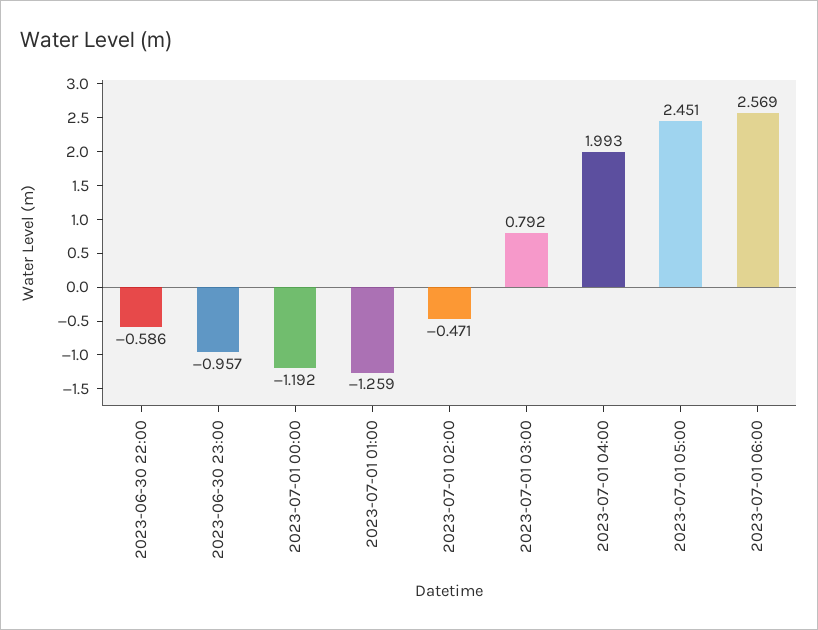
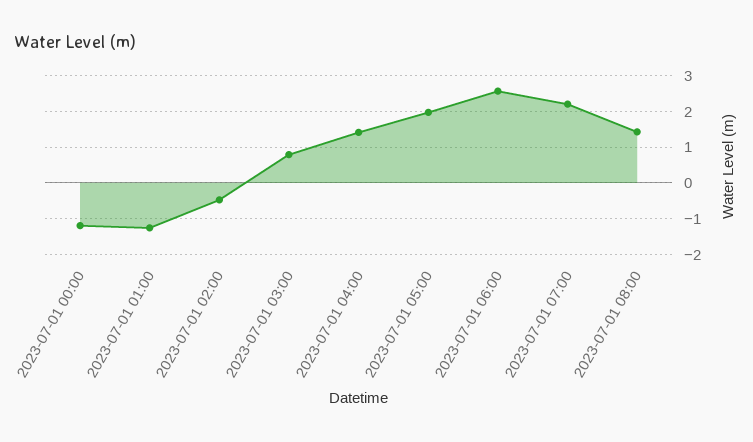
2023-06-30 22:00: -0.586 -> none
2023-06-30 23:00: -0.957 -> none
2023-07-01 04:00: 1.993 -> 1.4
2023-07-01 05:00: 2.451 -> 2
2023-07-01 07:00: none -> 2.2
2023-07-01 08:00: none -> 1.4

